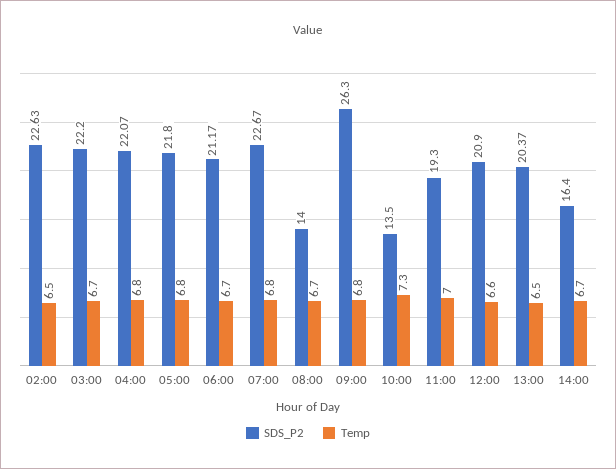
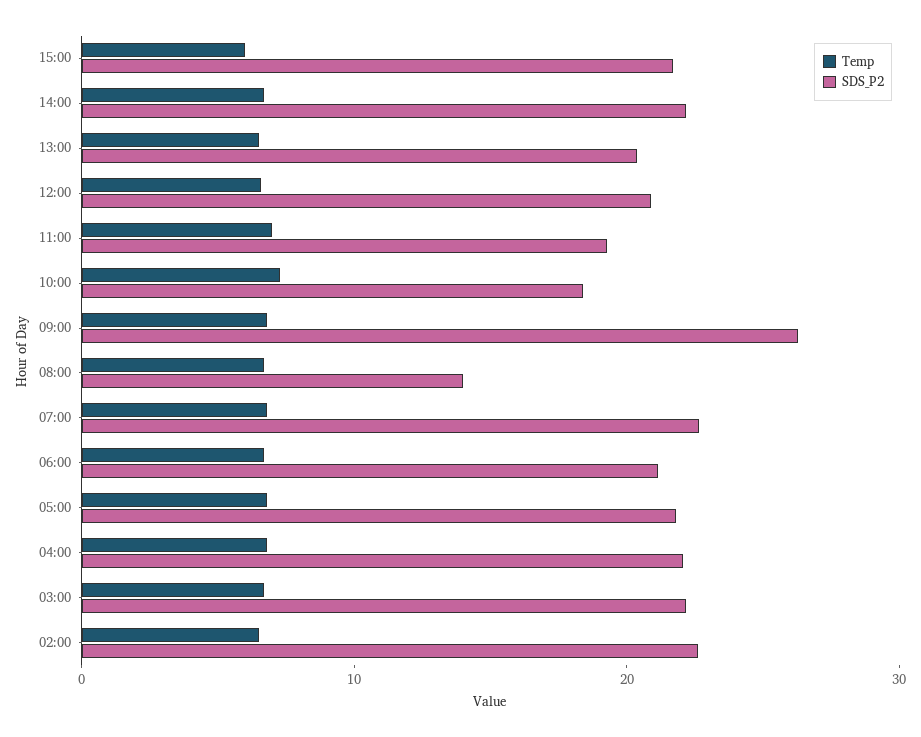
SDS_P2, 10:00: 13.5 -> 18
SDS_P2, 14:00: 16.4 -> 22
Temp, 15:00: none -> 6
SDS_P2, 15:00: none -> 22

